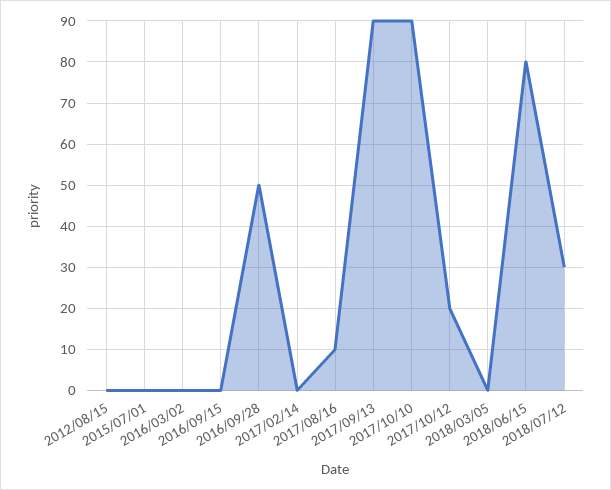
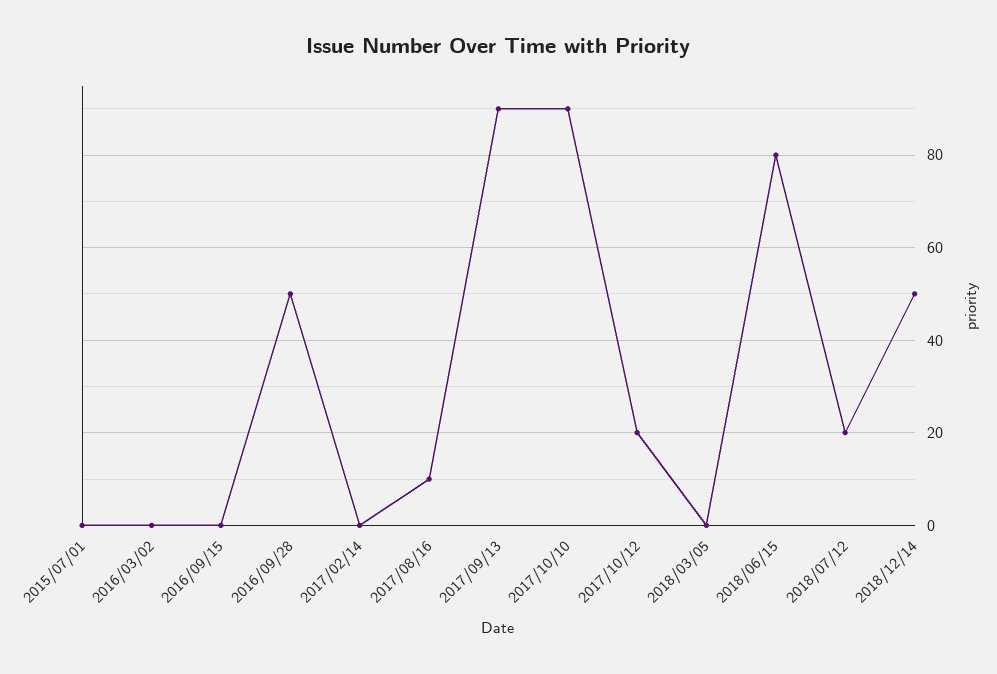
2012/08/15: 0 -> none
2018/07/12: 30 -> 20
2018/12/14: none -> 50

